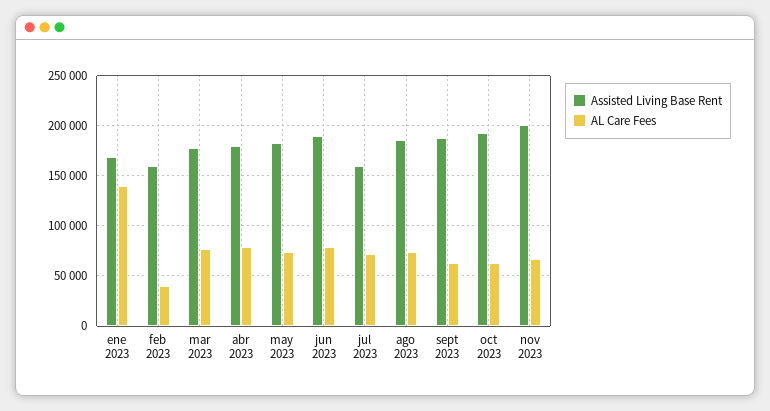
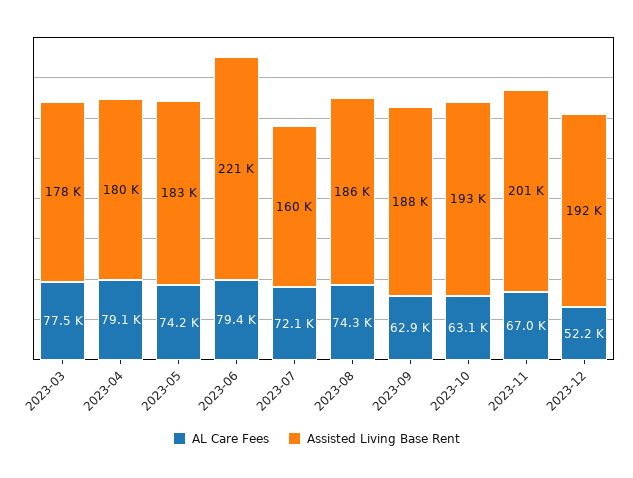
Assisted Living Base Rent, ene 2023: 170000 -> none
AL Care Fees, ene 2023: 140000 -> none
Assisted Living Base Rent, feb 2023: 160000 -> none
AL Care Fees, feb 2023: 40000 -> none
Assisted Living Base Rent, jun 2023: 190000 -> 221000
AL Care Fees, 2023-12: none -> 52200
Assisted Living Base Rent, 2023-12: none -> 192000

